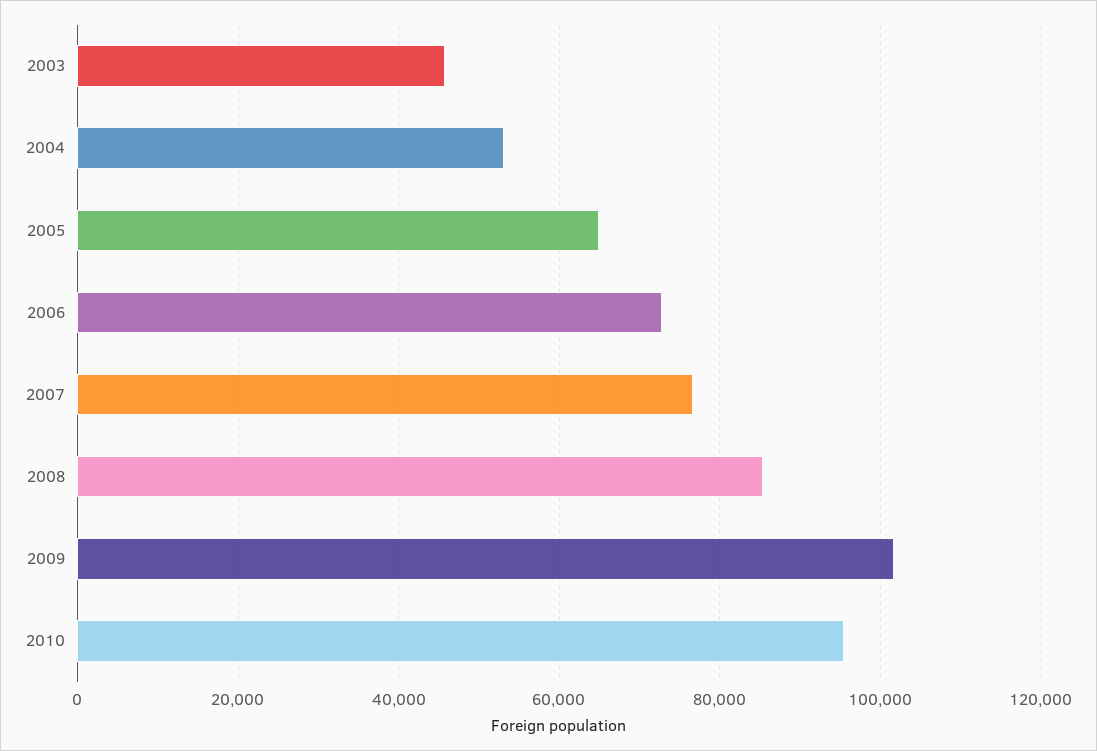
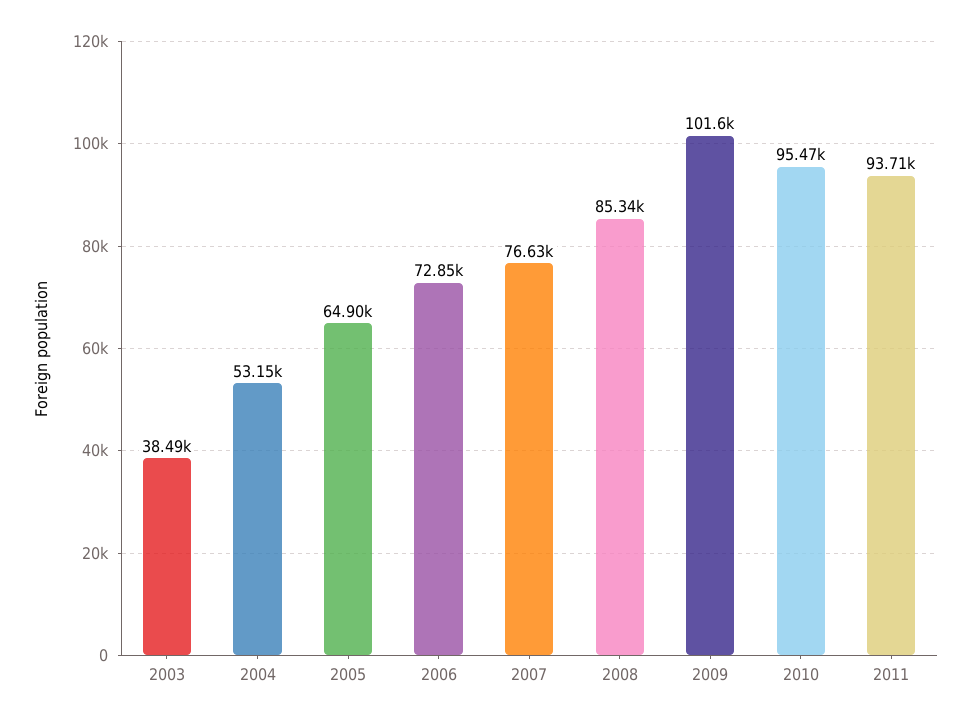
2003: 46000 -> 38490
2011: none -> 93710

